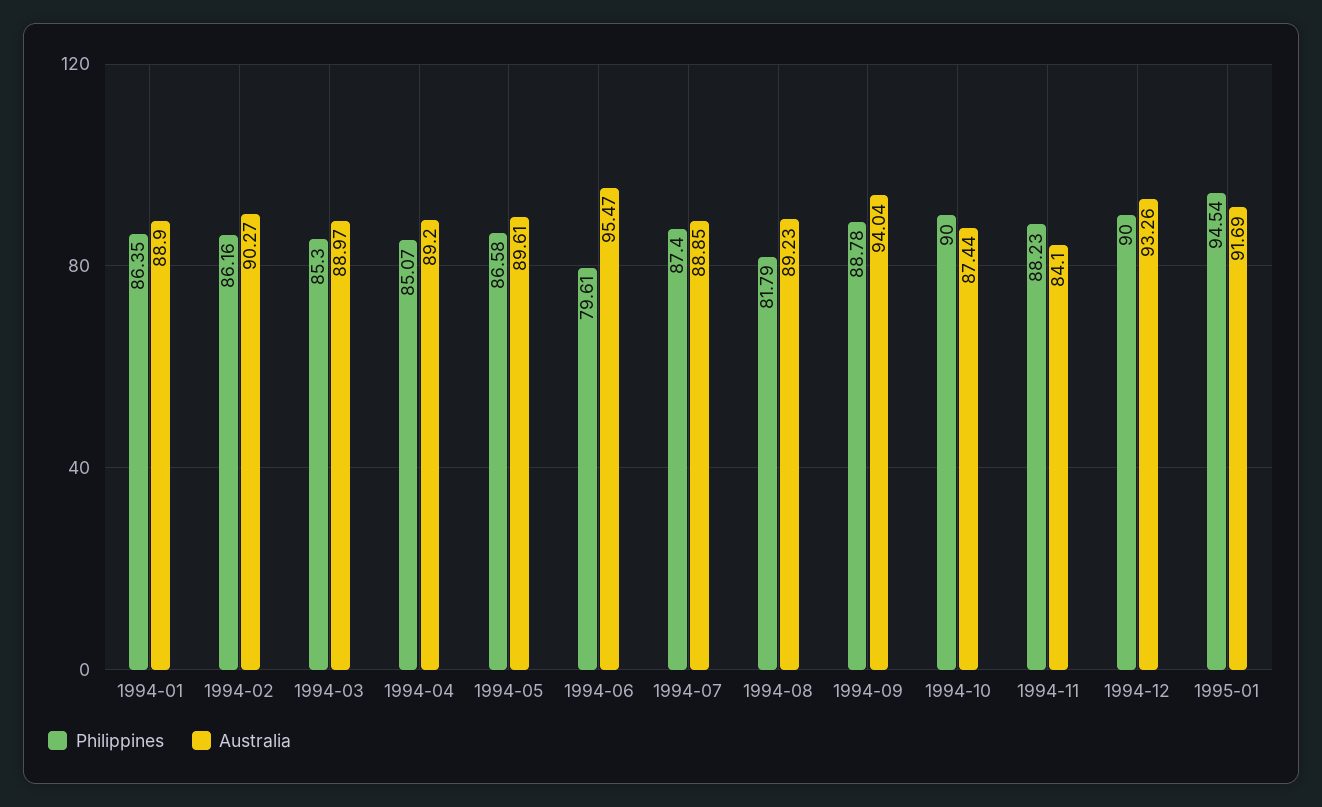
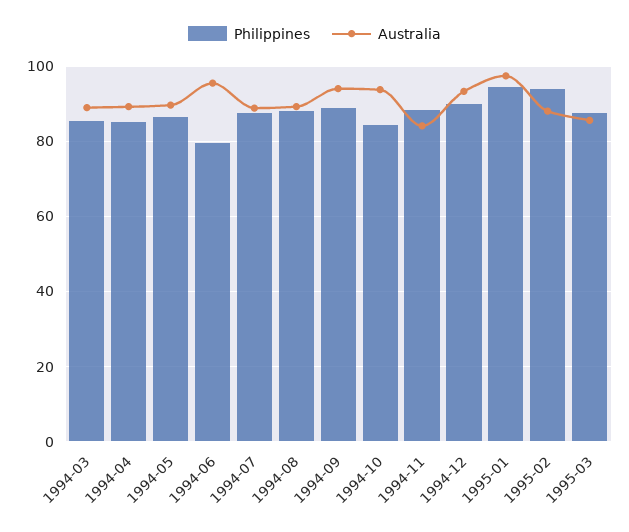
Philippines, 1994-01: 86.35 -> none
Australia, 1994-01: 88.9 -> none
Philippines, 1994-02: 86.16 -> none
Australia, 1994-02: 90.27 -> none
Philippines, 1994-08: 81.79 -> 88
Philippines, 1994-10: 90 -> 84
Australia, 1994-10: 87.44 -> 94
Australia, 1995-01: 91.69 -> 98
Philippines, 1995-02: none -> 94
Australia, 1995-02: none -> 88
Philippines, 1995-03: none -> 88
Australia, 1995-03: none -> 86

